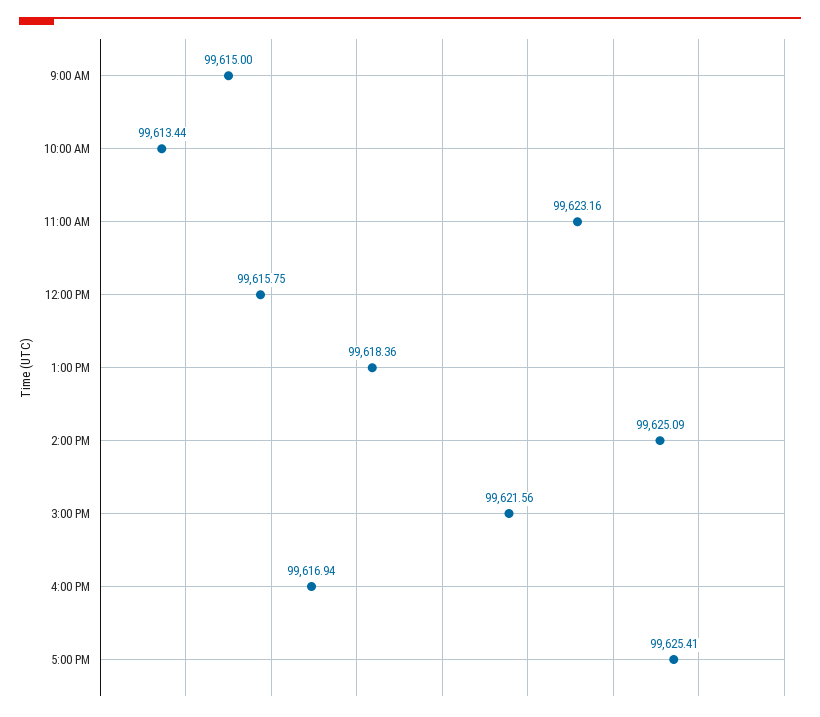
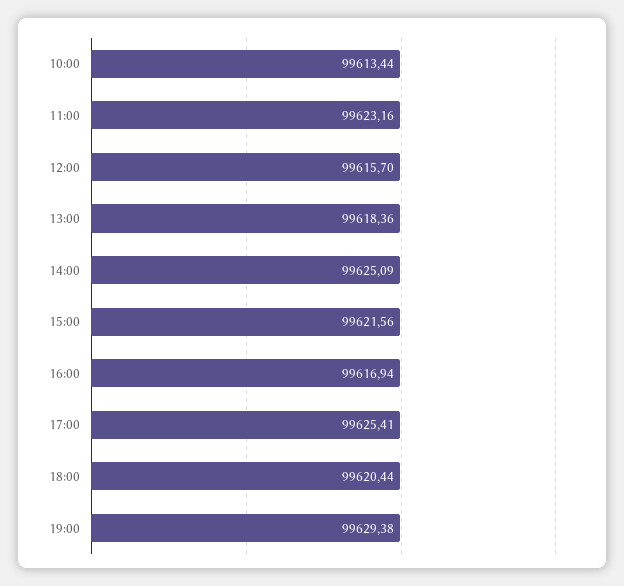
9:00 AM: 99615 -> none
12:00 PM: 99615.75 -> 99615.7
18:00: none -> 99620.44
19:00: none -> 99629.38

